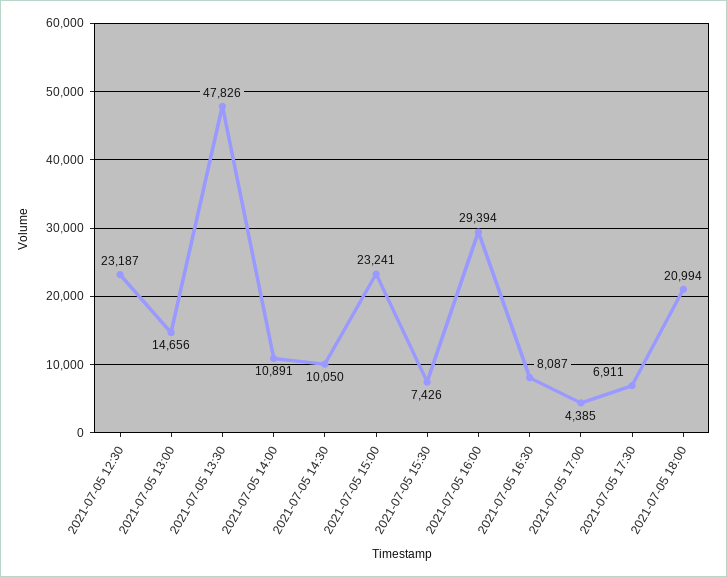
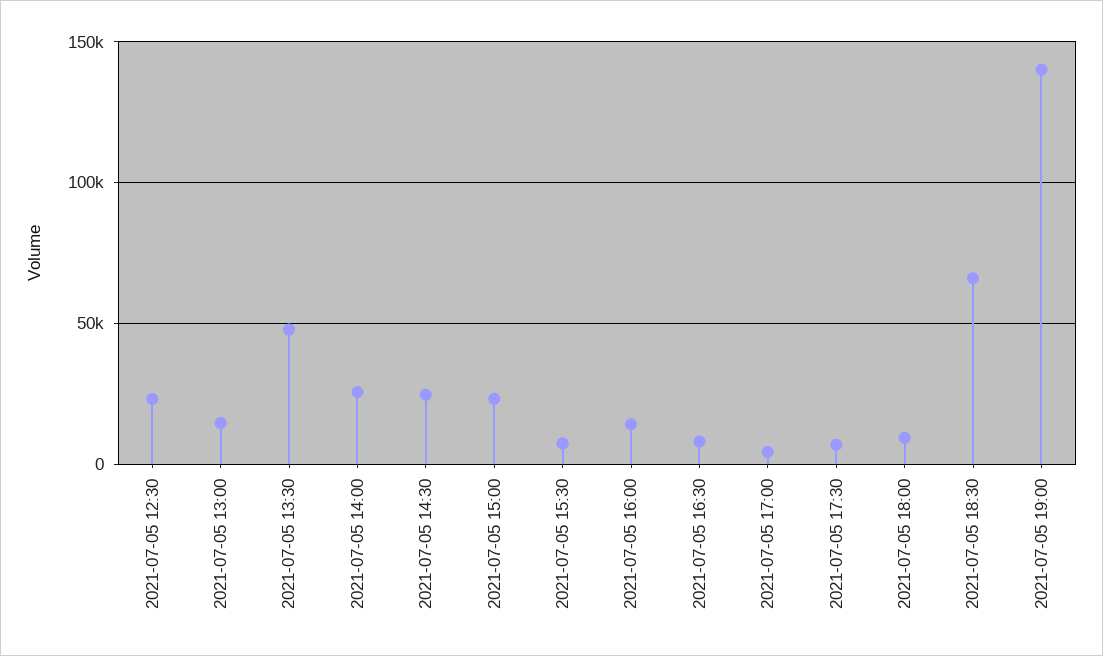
2021-07-05 14:00: 10891 -> 25000
2021-07-05 14:30: 10050 -> 25000
2021-07-05 16:00: 29394 -> 15000
2021-07-05 18:00: 20994 -> 10000
2021-07-05 18:30: none -> 65000
2021-07-05 19:00: none -> 140000

